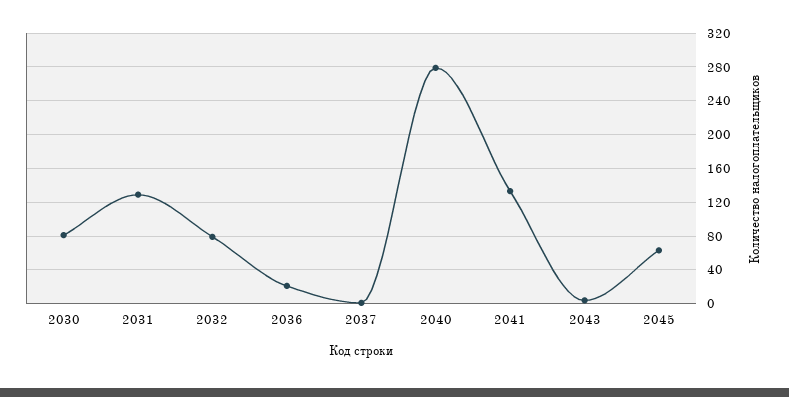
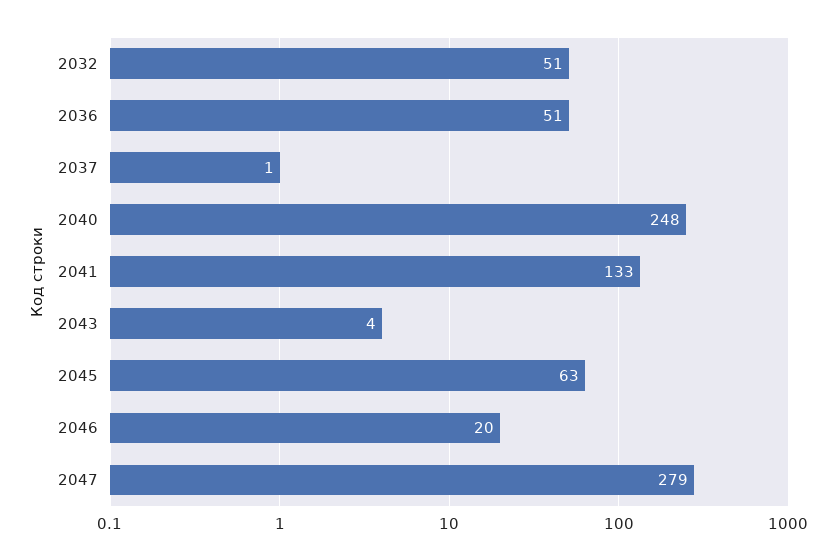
2030: 80 -> none
2031: 130 -> none
2032: 80 -> 51
2036: 20 -> 51
2040: 280 -> 248
2046: none -> 20
2047: none -> 279

